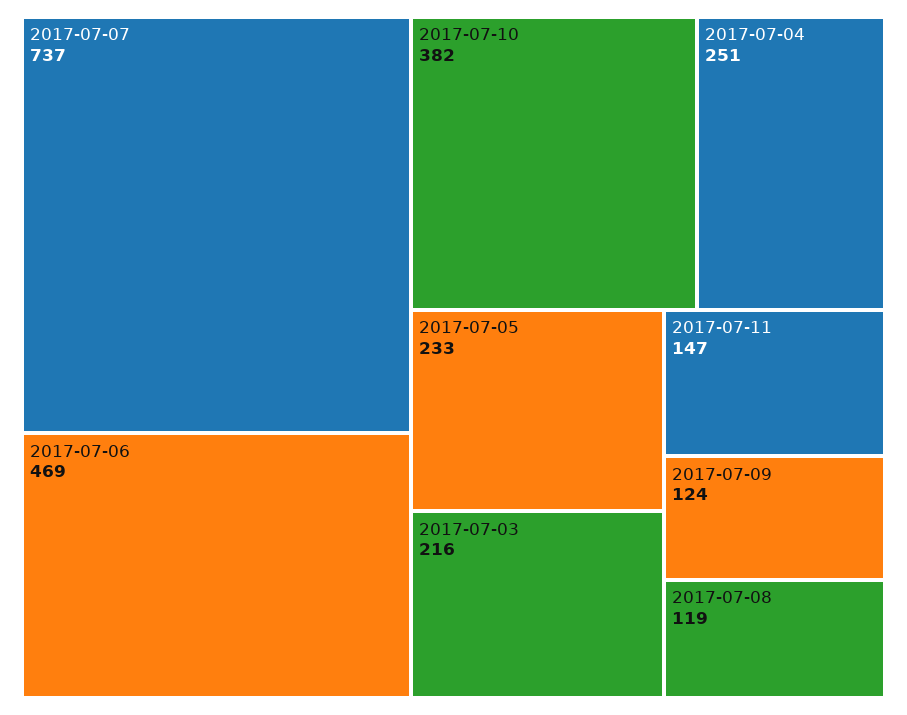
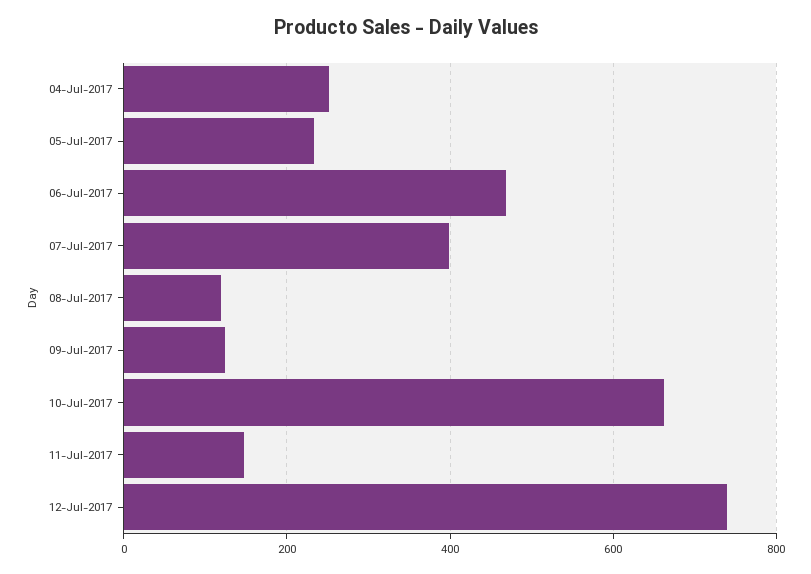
2017-07-07: 737 -> 400
2017-07-10: 382 -> 660
2017-07-03: 216 -> none
12-Jul-2017: none -> 740

